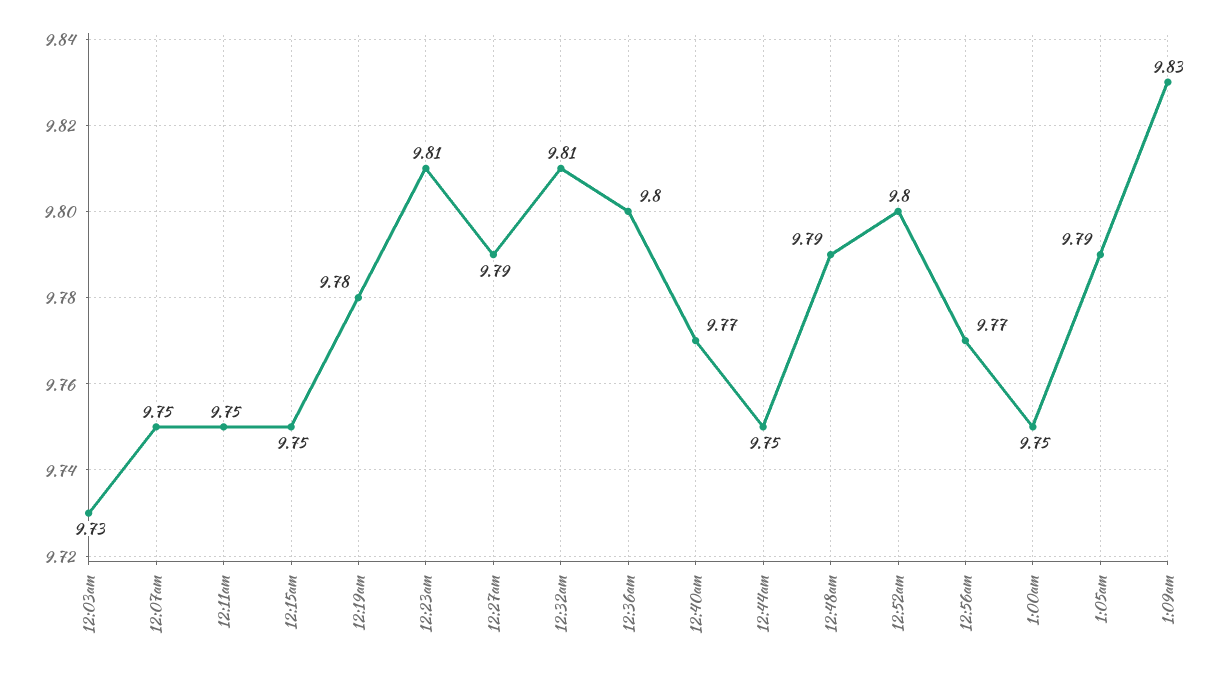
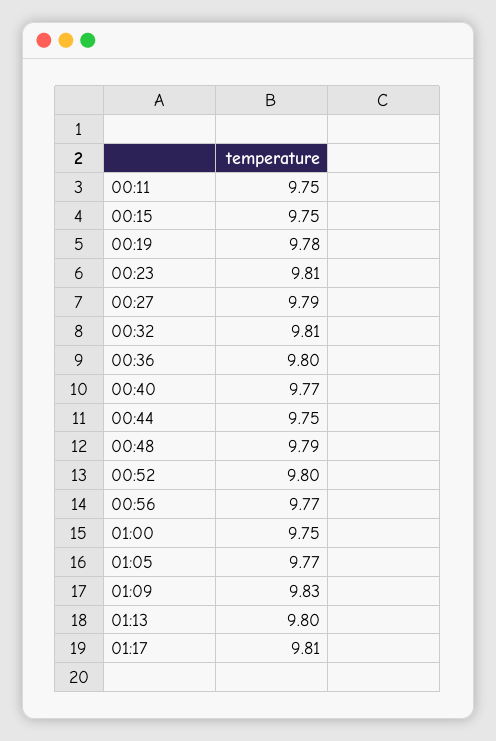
12:03am: 9.73 -> none
12:07am: 9.75 -> none
1:05am: 9.79 -> 9.77
01:13: none -> 9.8
01:17: none -> 9.81

